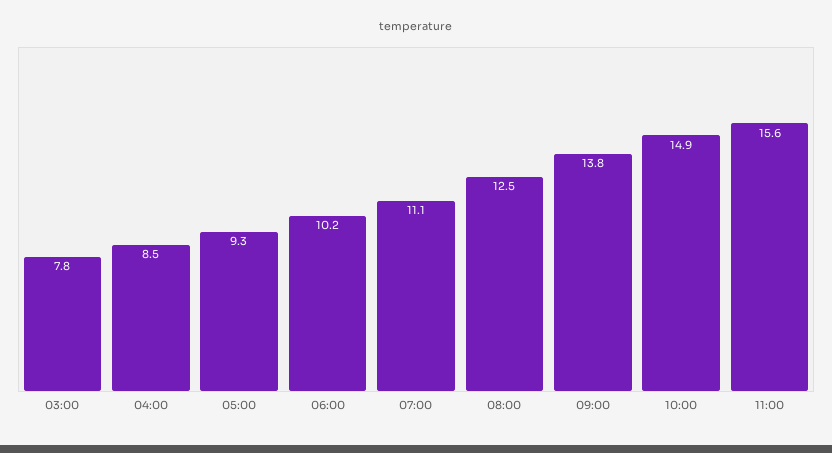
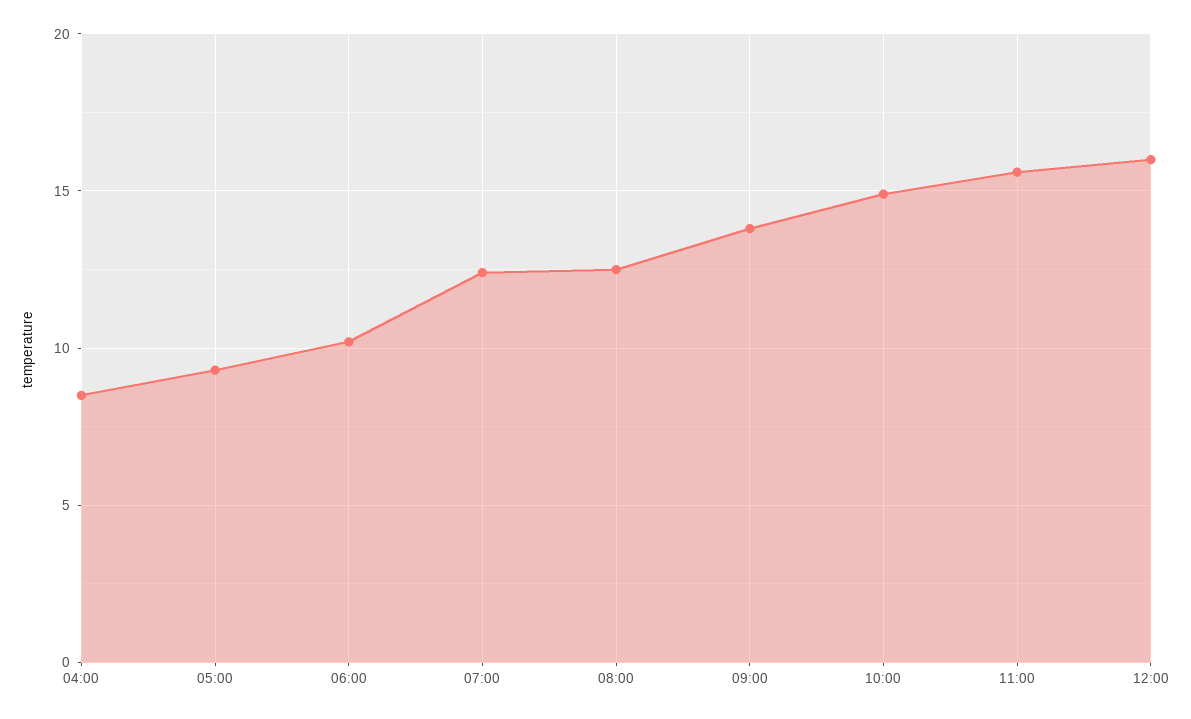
03:00: 7.8 -> none
07:00: 11.1 -> 12.5
12:00: none -> 16

